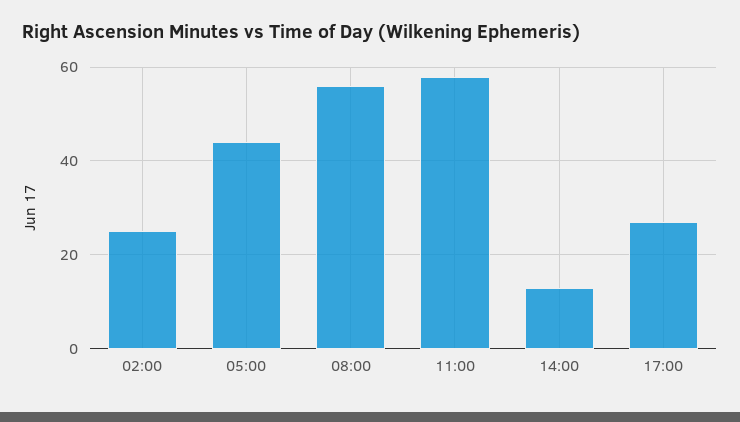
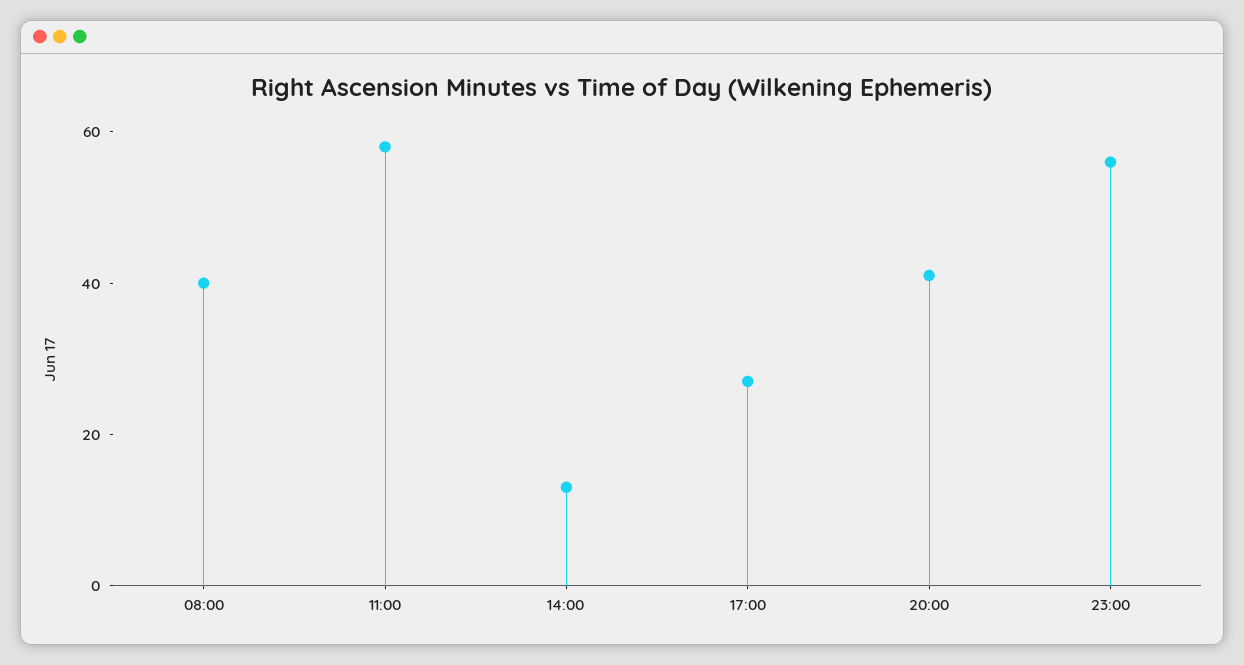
02:00: 25 -> none
05:00: 45 -> none
08:00: 55 -> 40
20:00: none -> 40
23:00: none -> 55

